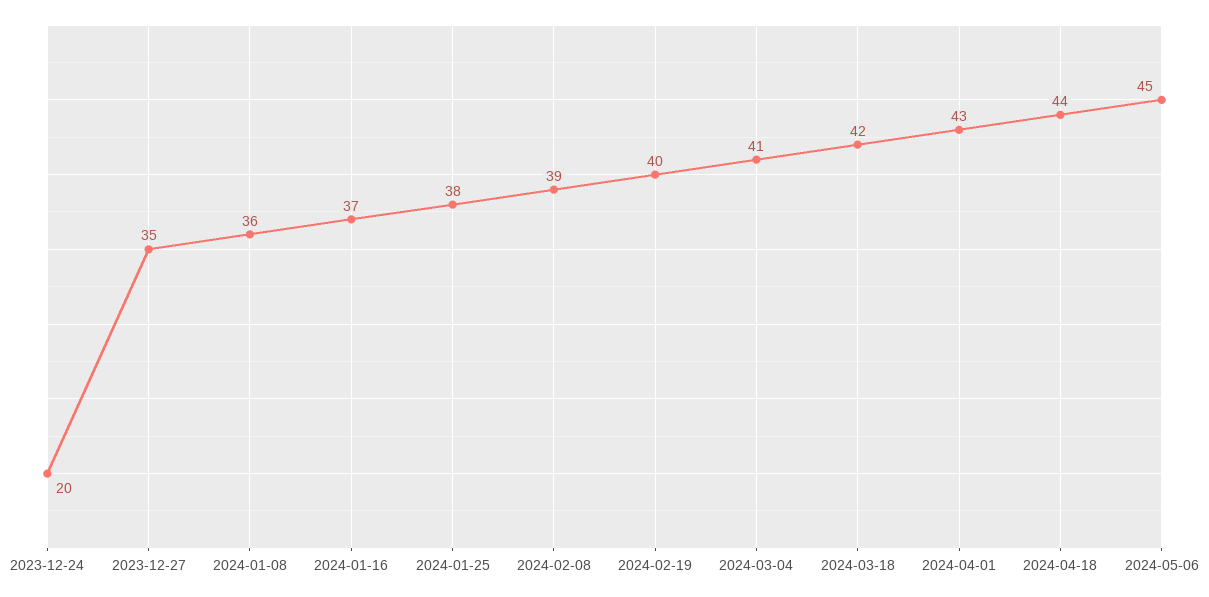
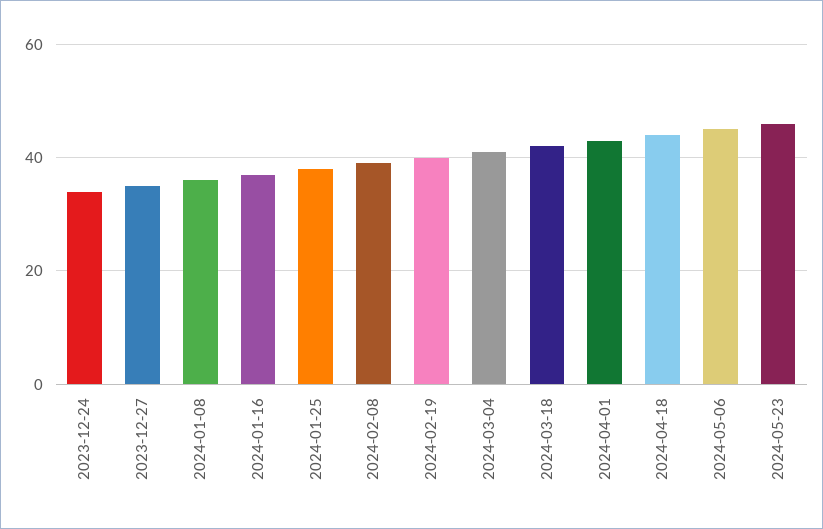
2023-12-24: 20 -> 35
2024-05-23: none -> 45

